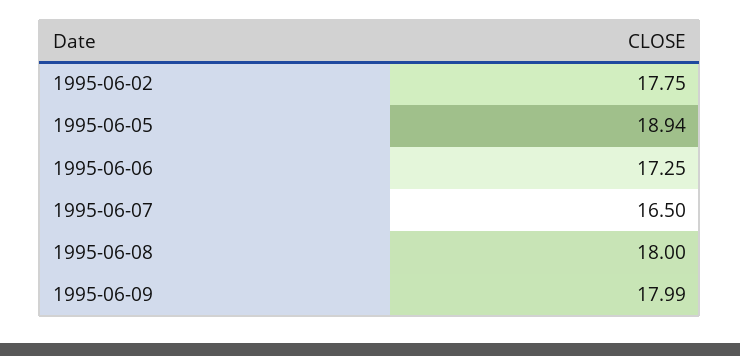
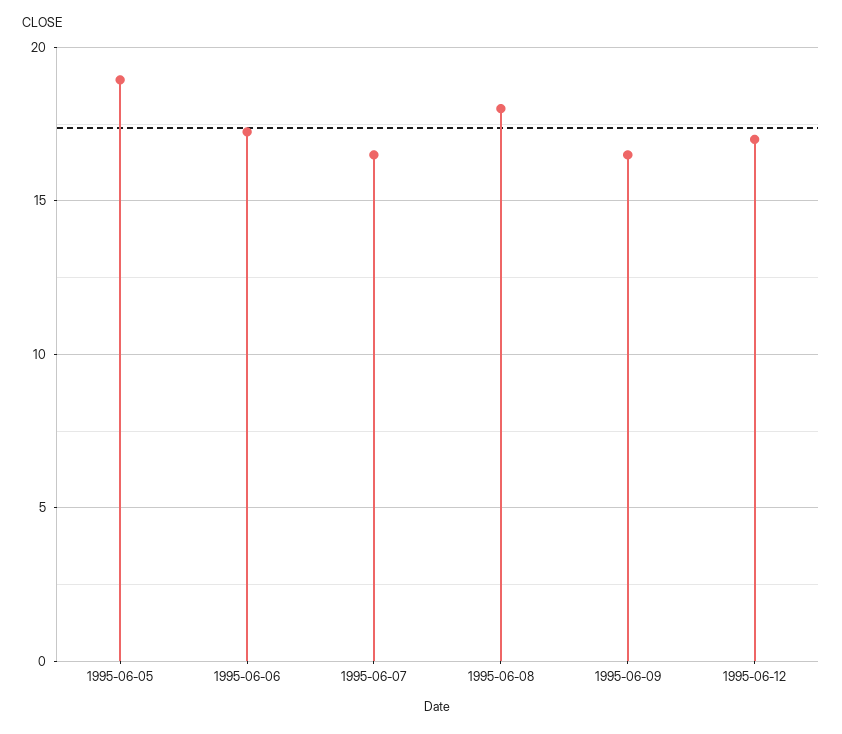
1995-06-02: 17.75 -> none
1995-06-09: 17.99 -> 16.5
1995-06-12: none -> 17

